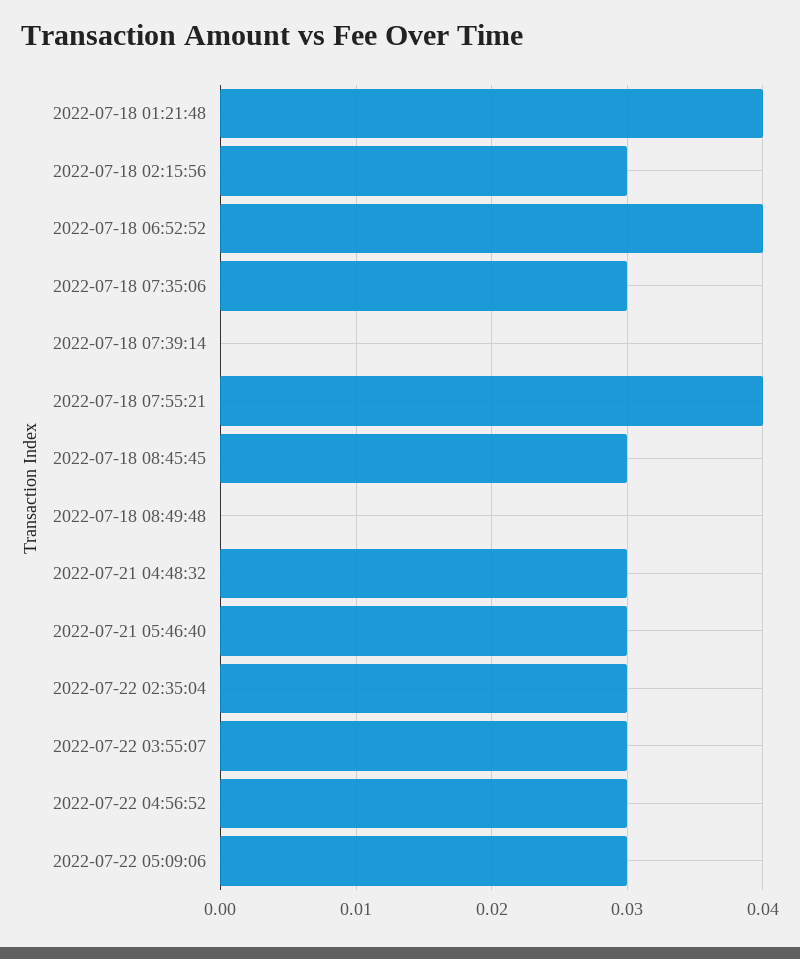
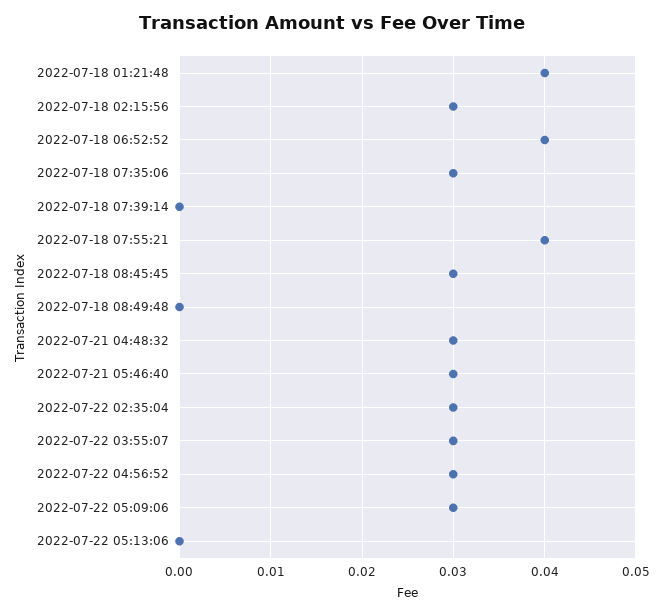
2022-07-22 05:13:06: none -> 0

